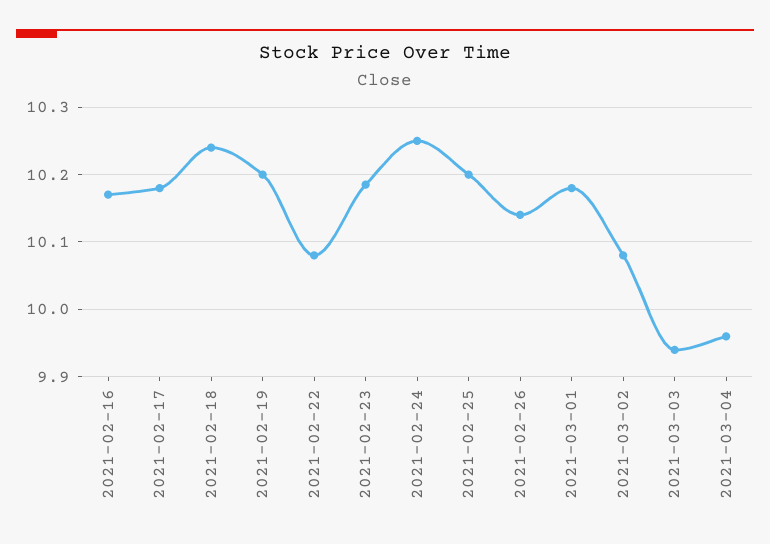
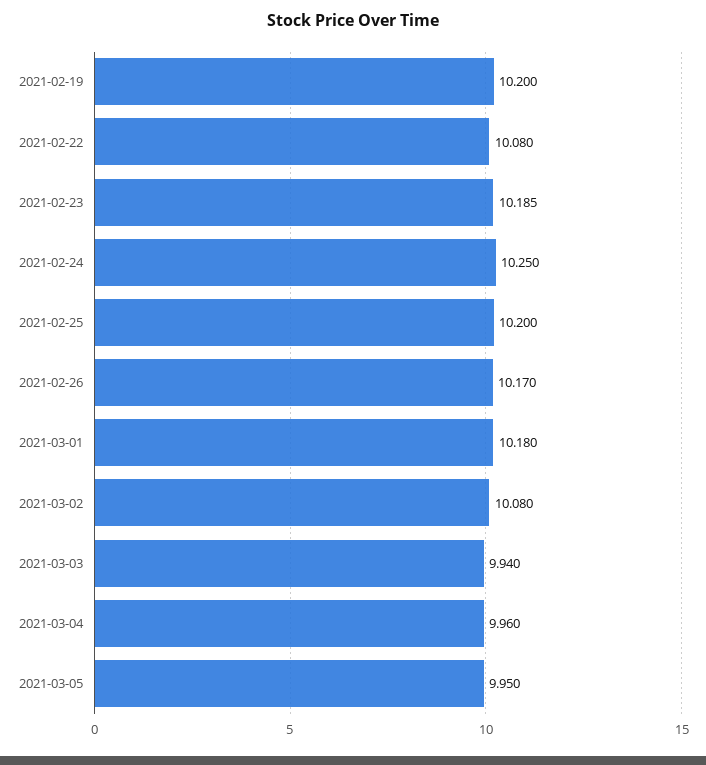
2021-02-16: 10.17 -> none
2021-02-17: 10.18 -> none
2021-02-18: 10.24 -> none
2021-02-26: 10.14 -> 10.17
2021-03-05: none -> 9.95

